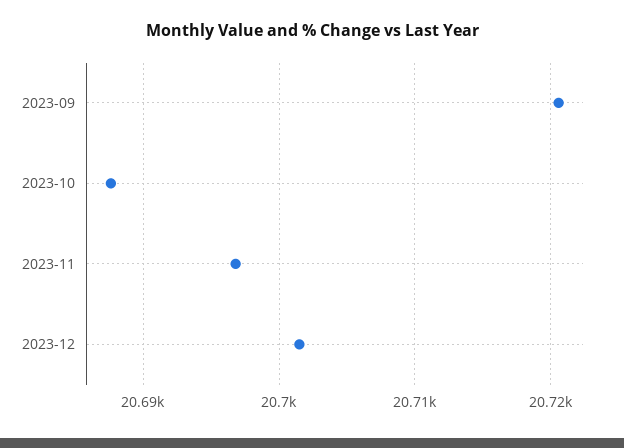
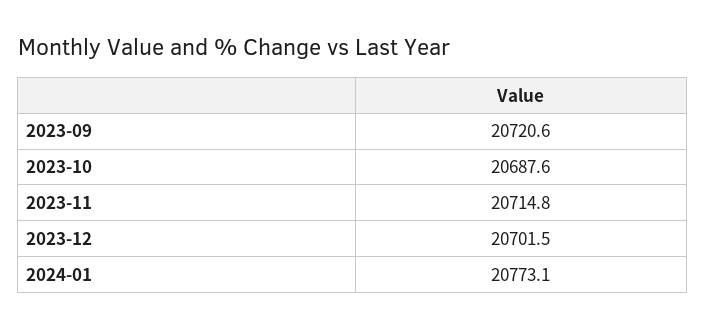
2023-11: 20697 -> 20714.8
2024-01: none -> 20773.1

